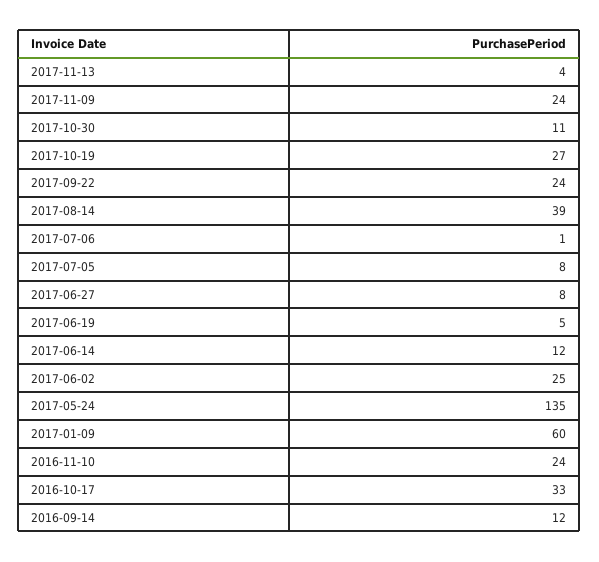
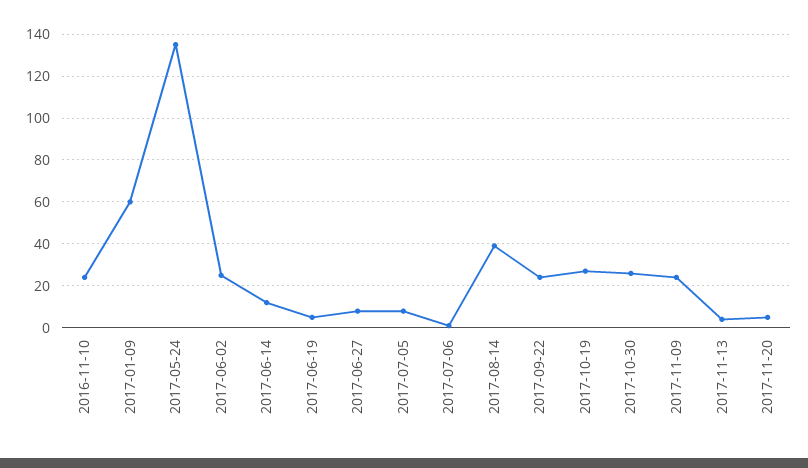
2017-10-30: 11 -> 25
2016-10-17: 33 -> none
2016-09-14: 12 -> none
2017-11-20: none -> 5

